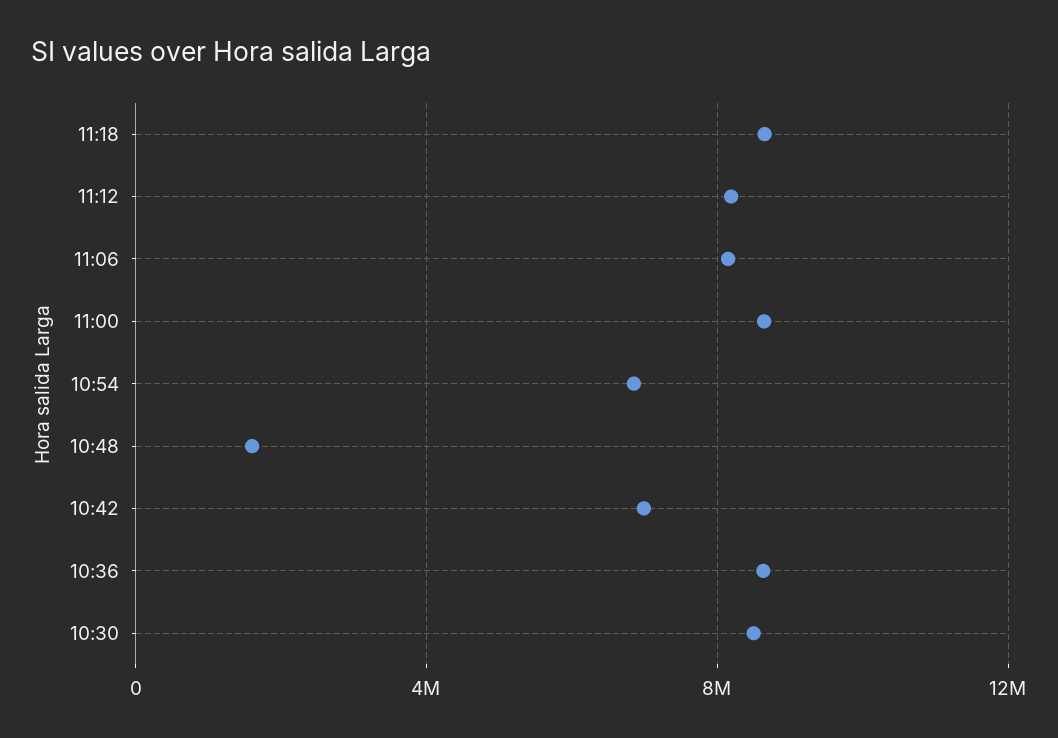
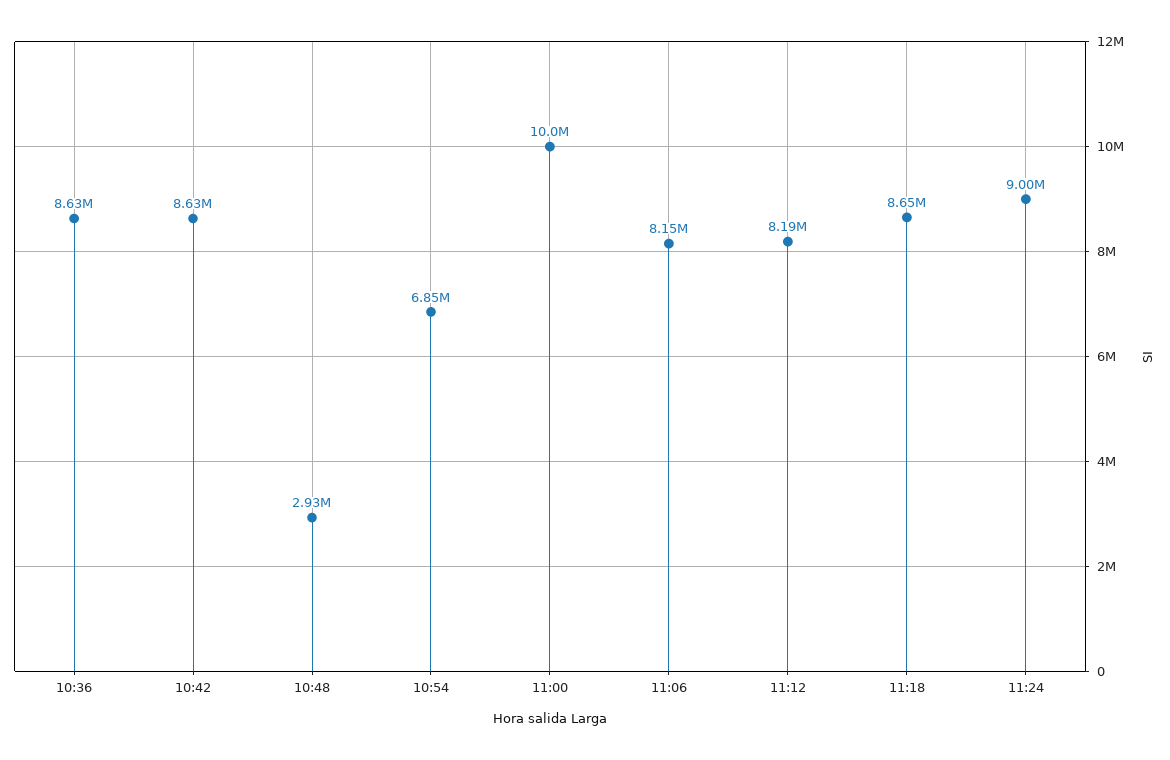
11:00: 8500000 -> 10000000
10:48: 1500000 -> 2930000
10:42: 7000000 -> 8630000
10:30: 8500000 -> none
11:24: none -> 9000000

